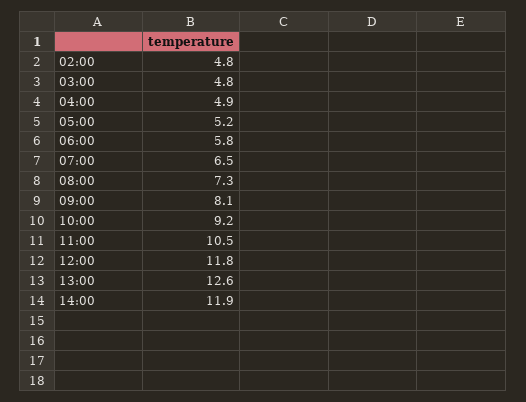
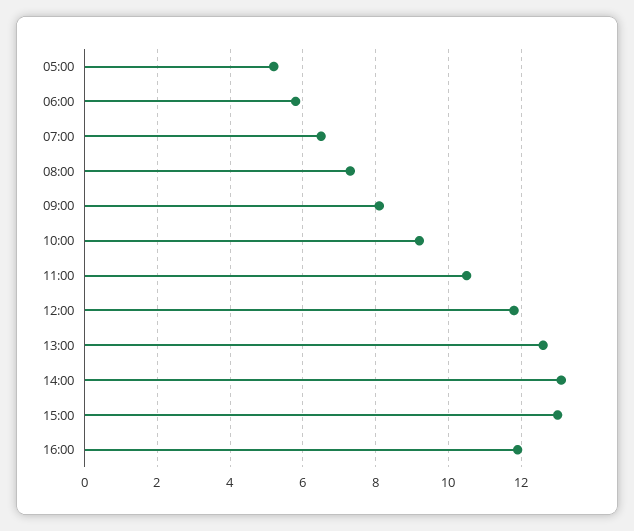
02:00: 4.8 -> none
03:00: 4.8 -> none
04:00: 4.9 -> none
14:00: 11.9 -> 13
15:00: none -> 13
16:00: none -> 12

